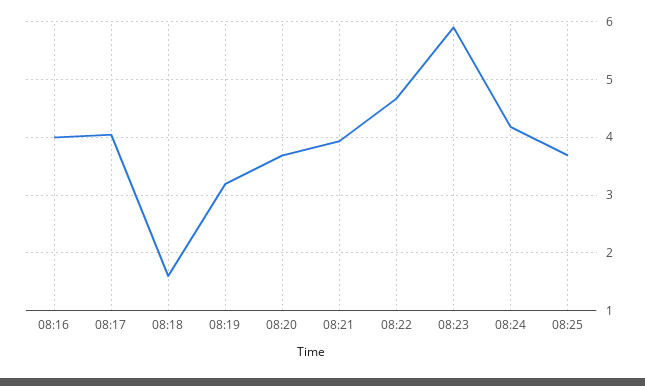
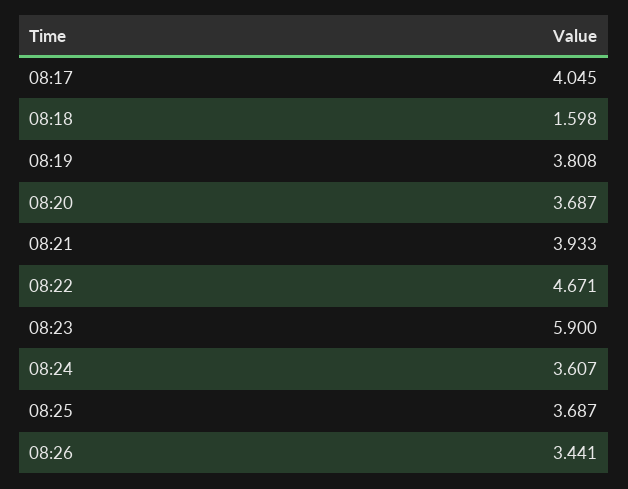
08:16: 4 -> none
08:19: 3.2 -> 3.808
08:24: 4.2 -> 3.607
08:26: none -> 3.441

